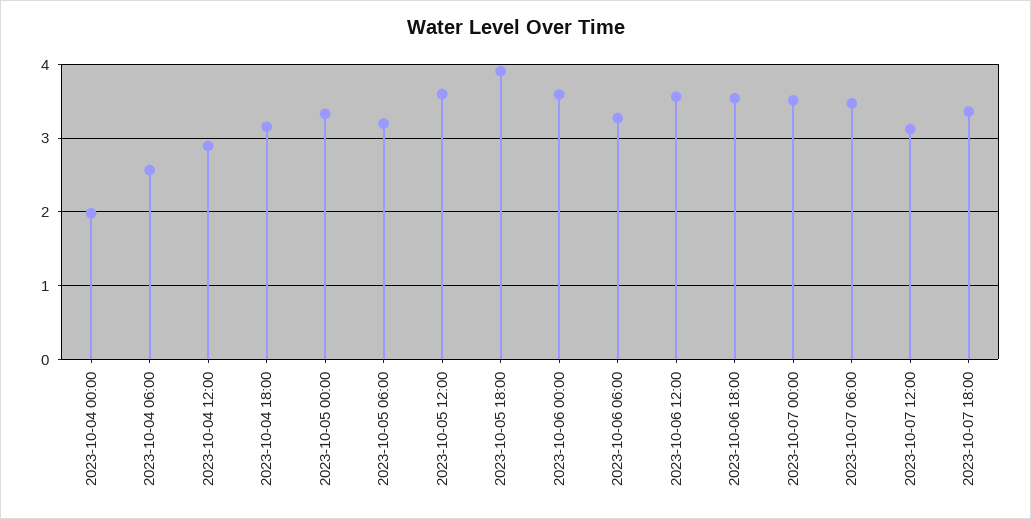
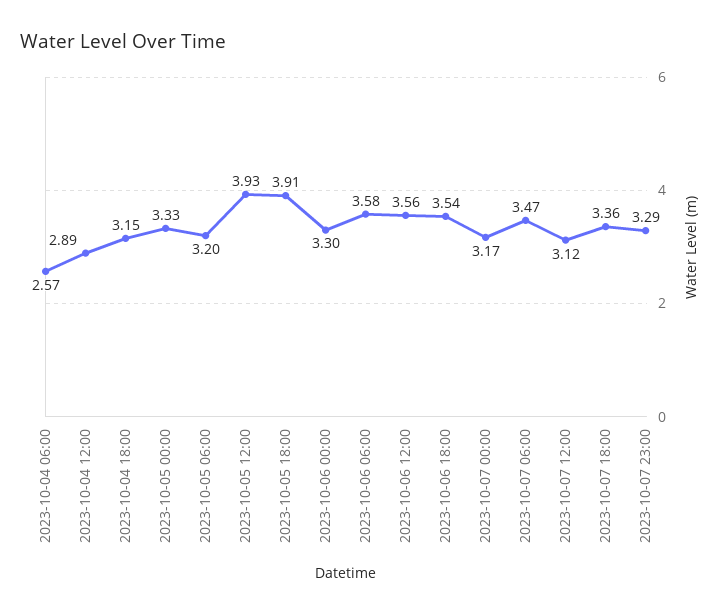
2023-10-04 00:00: 2 -> none
2023-10-05 12:00: 3.6 -> 3.93
2023-10-06 00:00: 3.6 -> 3.3
2023-10-06 06:00: 3.3 -> 3.58
2023-10-07 00:00: 3.5 -> 3.17
2023-10-07 23:00: none -> 3.29

